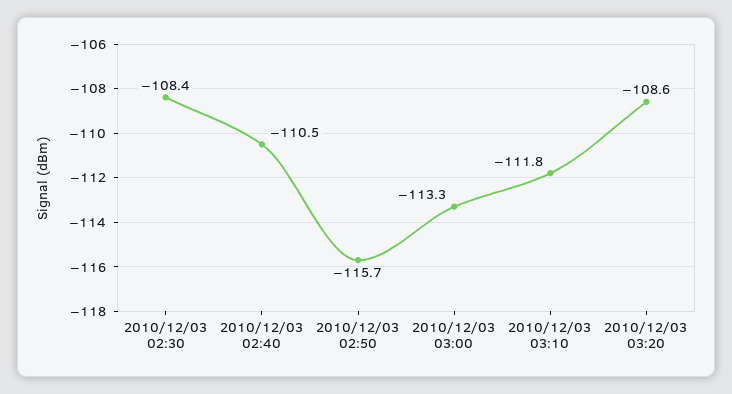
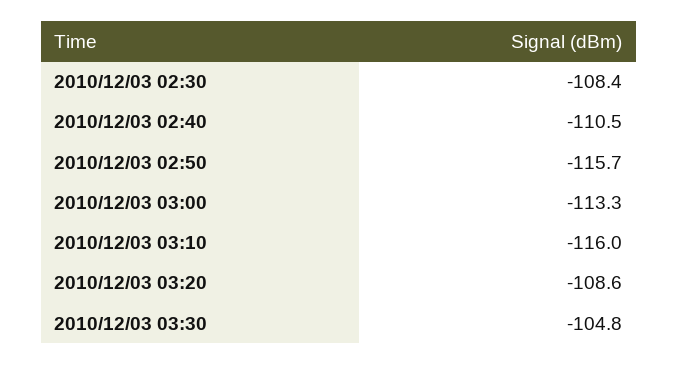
2010/12/03 03:10: -111.8 -> -116
2010/12/03 03:30: none -> -104.8

